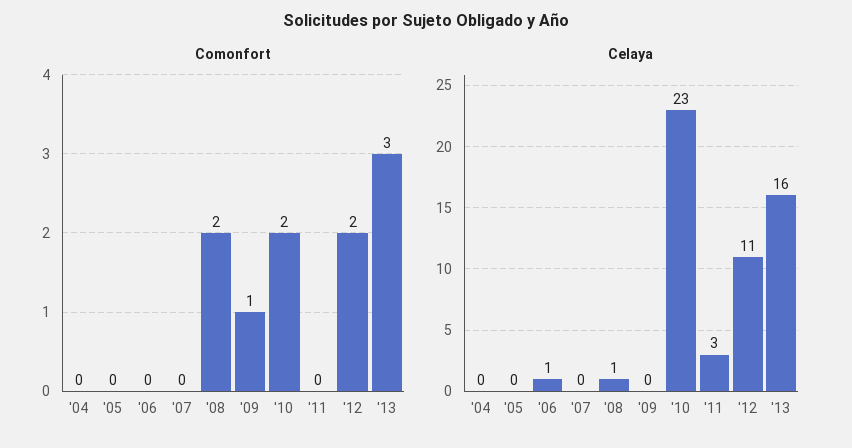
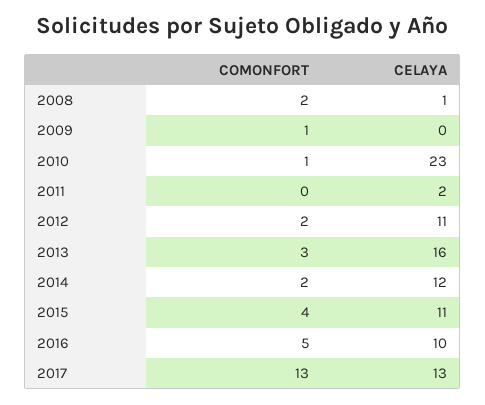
Comonfort, '04: 0 -> none
Comonfort, '05: 0 -> none
Comonfort, '06: 0 -> none
Comonfort, '07: 0 -> none
Comonfort, '10: 2 -> 1
Celaya, '04: 0 -> none
Celaya, '05: 0 -> none
Celaya, '06: 1 -> none
Celaya, '07: 0 -> none
Celaya, '11: 3 -> 2
Comonfort, 2014: none -> 2
Celaya, 2014: none -> 12
Comonfort, 2015: none -> 4
Celaya, 2015: none -> 11
Comonfort, 2016: none -> 5
Celaya, 2016: none -> 10
Comonfort, 2017: none -> 13
Celaya, 2017: none -> 13

